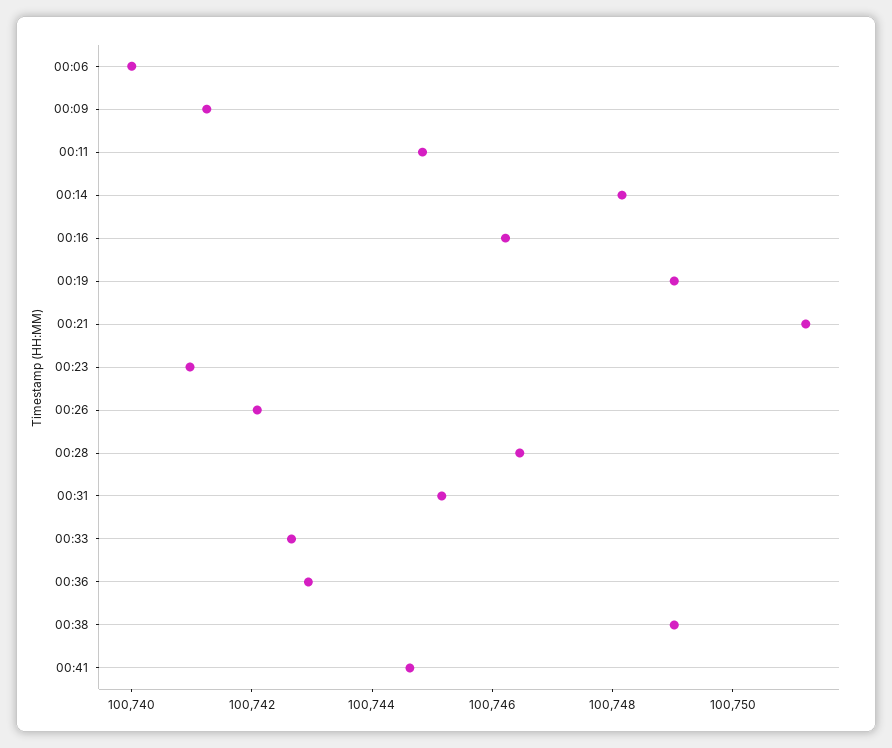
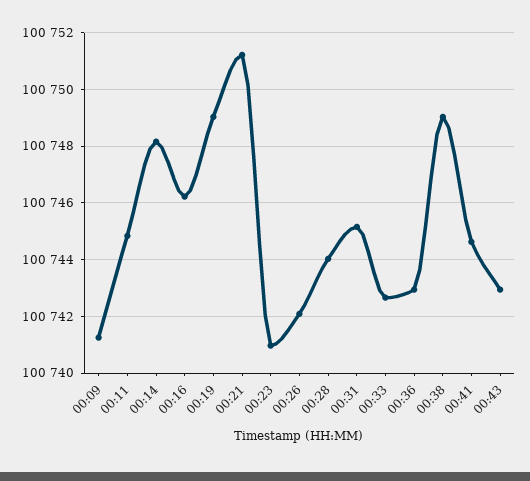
00:06: 100740 -> none
00:28: 100746.5 -> 100744
00:43: none -> 100743

